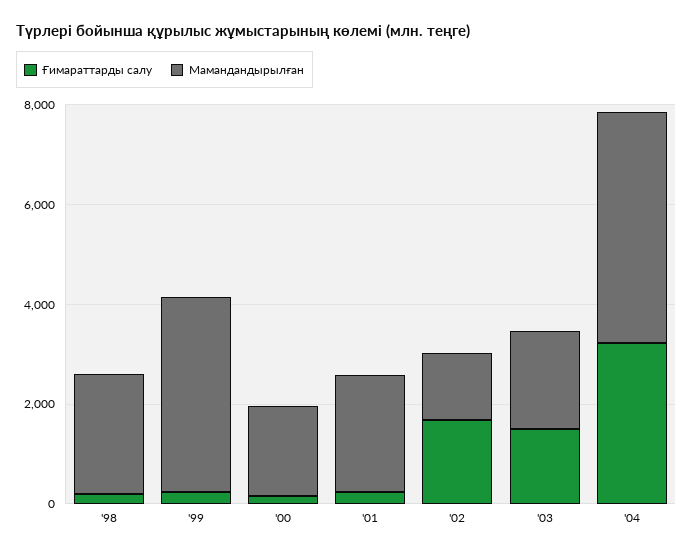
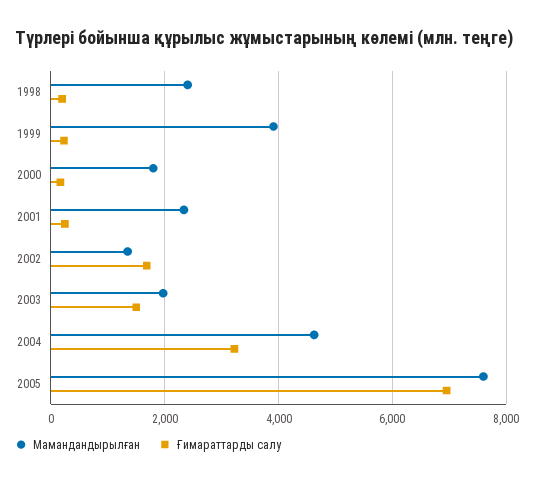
Мамандандырылған, 2005: none -> 7600
Ғимараттарды салу, 2005: none -> 7000

